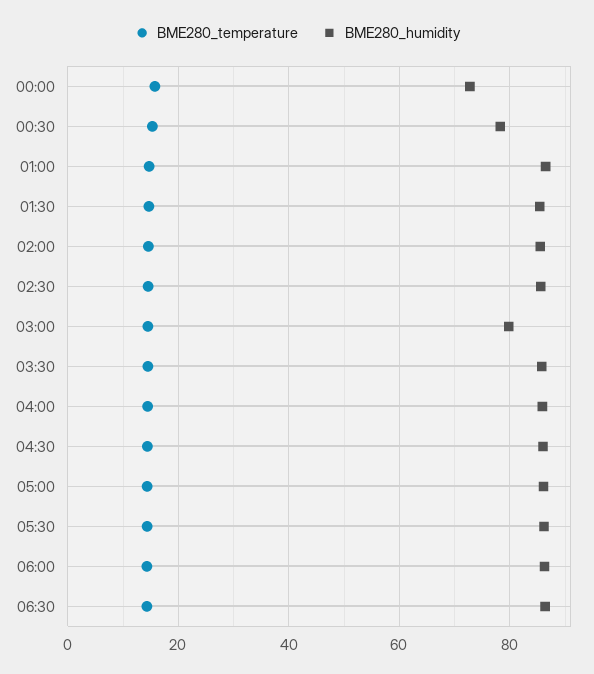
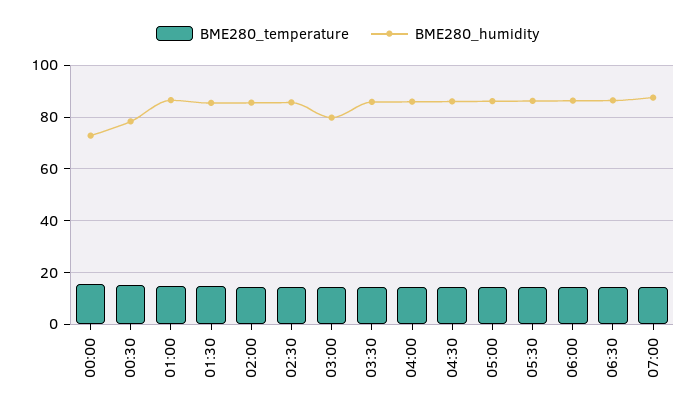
BME280_temperature, 07:00: none -> 15
BME280_humidity, 07:00: none -> 87.5

